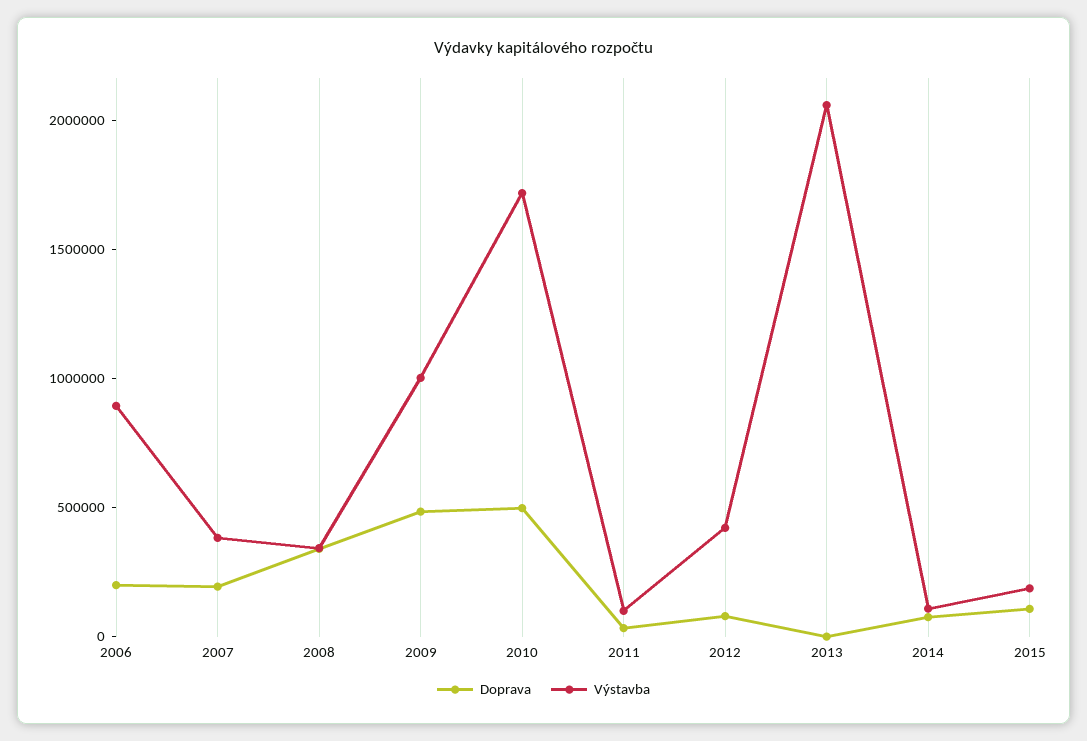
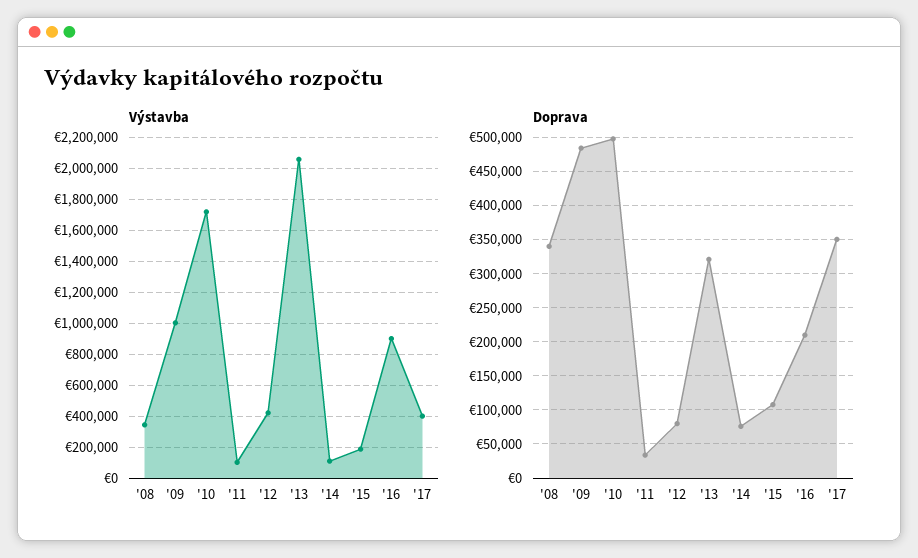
Doprava, 2006: 200000 -> none
Výstavba, 2006: 900000 -> none
Doprava, 2007: 200000 -> none
Výstavba, 2007: 400000 -> none
Doprava, 2013: 0 -> 320000
Výstavba, '16: none -> 900000
Výstavba, '17: none -> 400000
Doprava, '16: none -> 210000
Doprava, '17: none -> 350000

